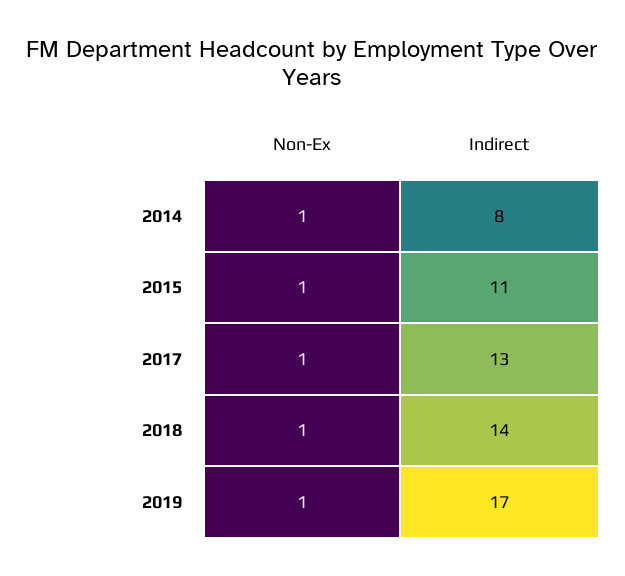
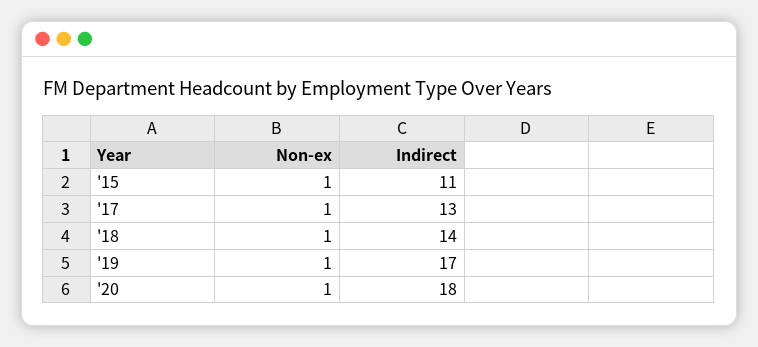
Non-Ex, 2014: 1 -> none
Indirect, 2014: 8 -> none
Non-Ex, '20: none -> 1
Indirect, '20: none -> 18

